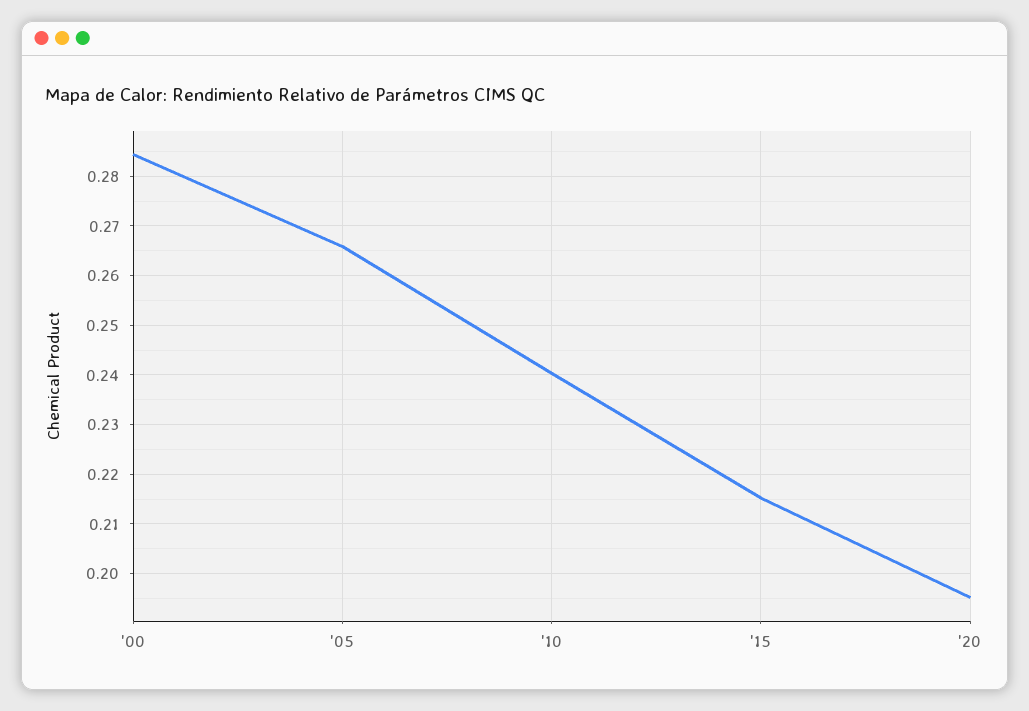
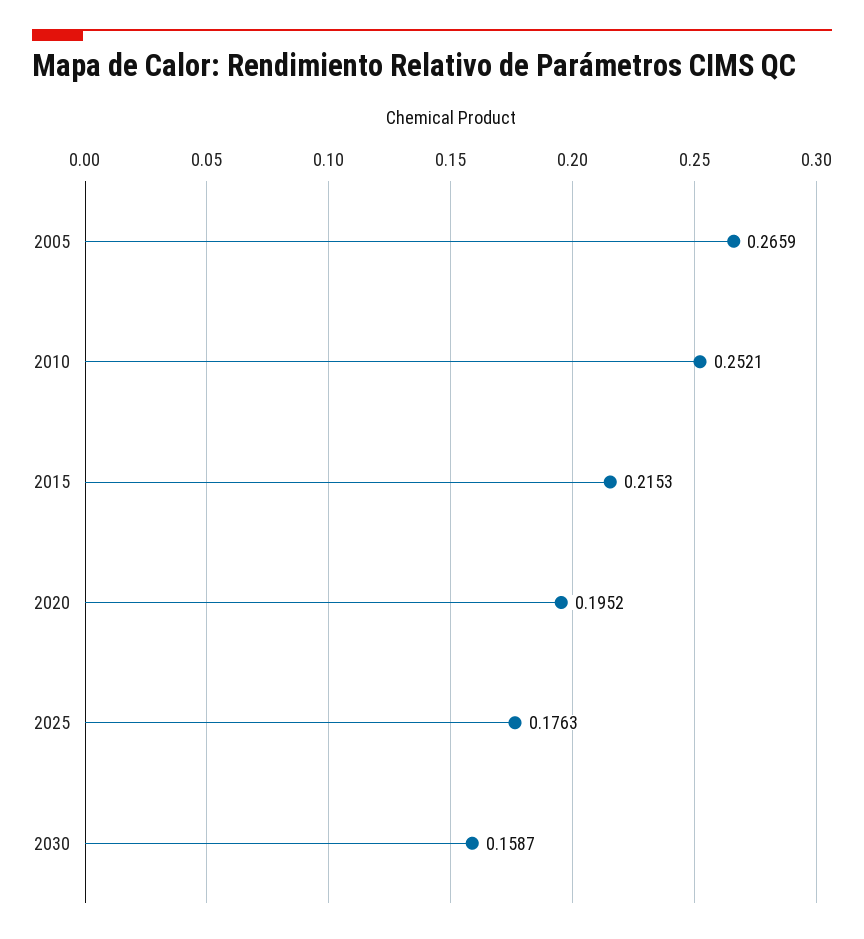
'00: 0.284 -> none
'10: 0.24 -> 0.2521
2025: none -> 0.1763
2030: none -> 0.1587

